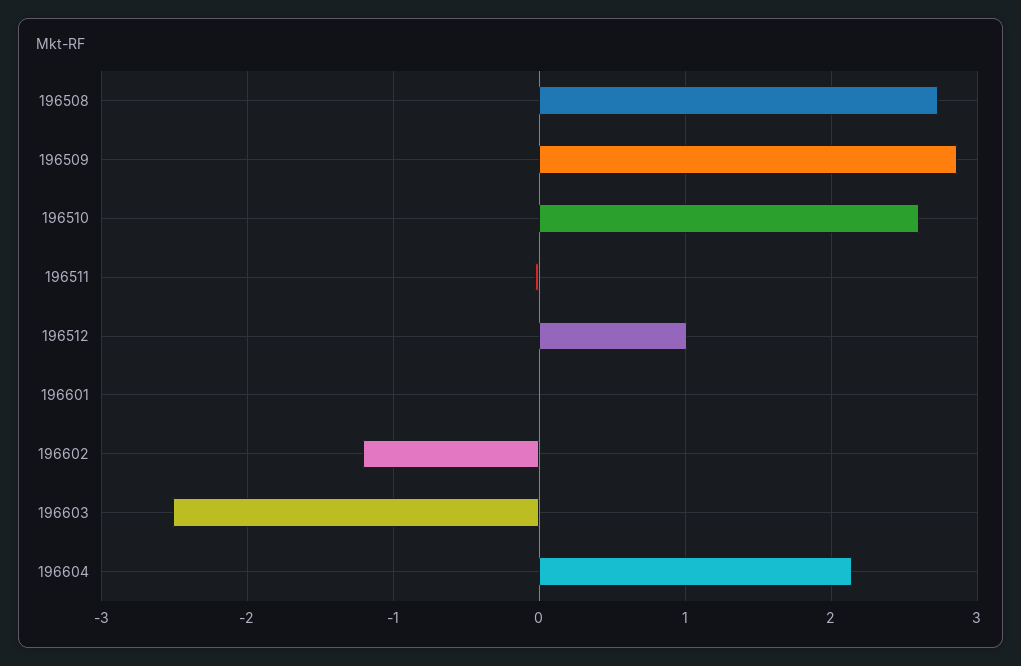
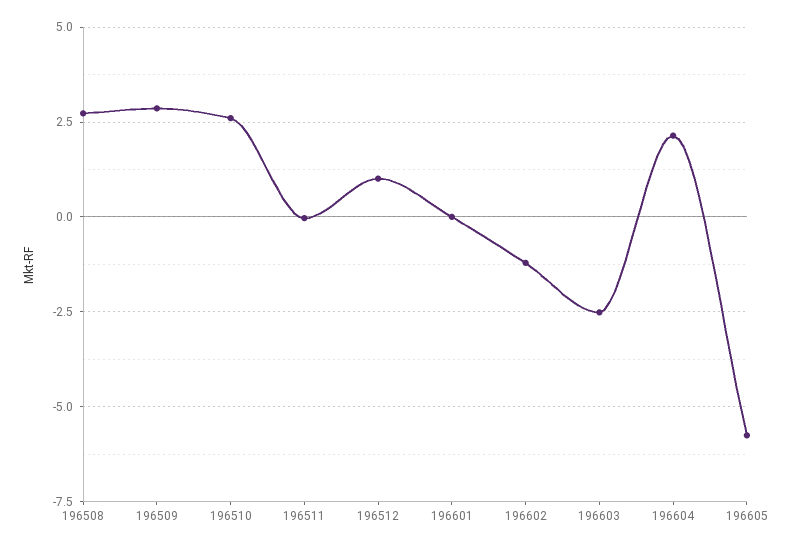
196605: none -> -5.75

